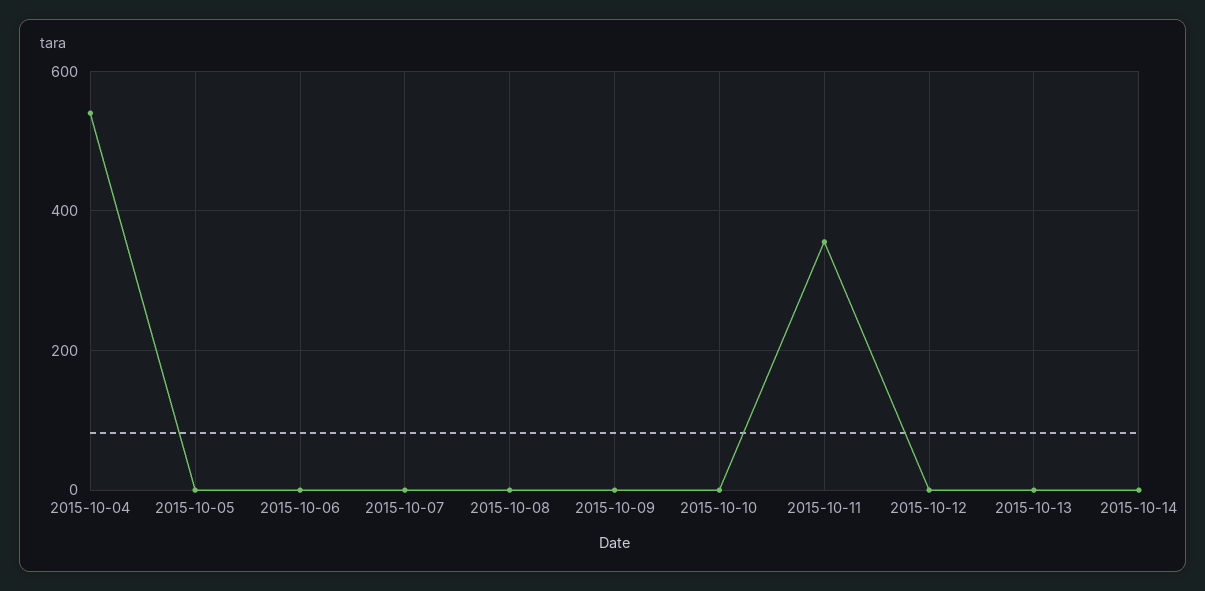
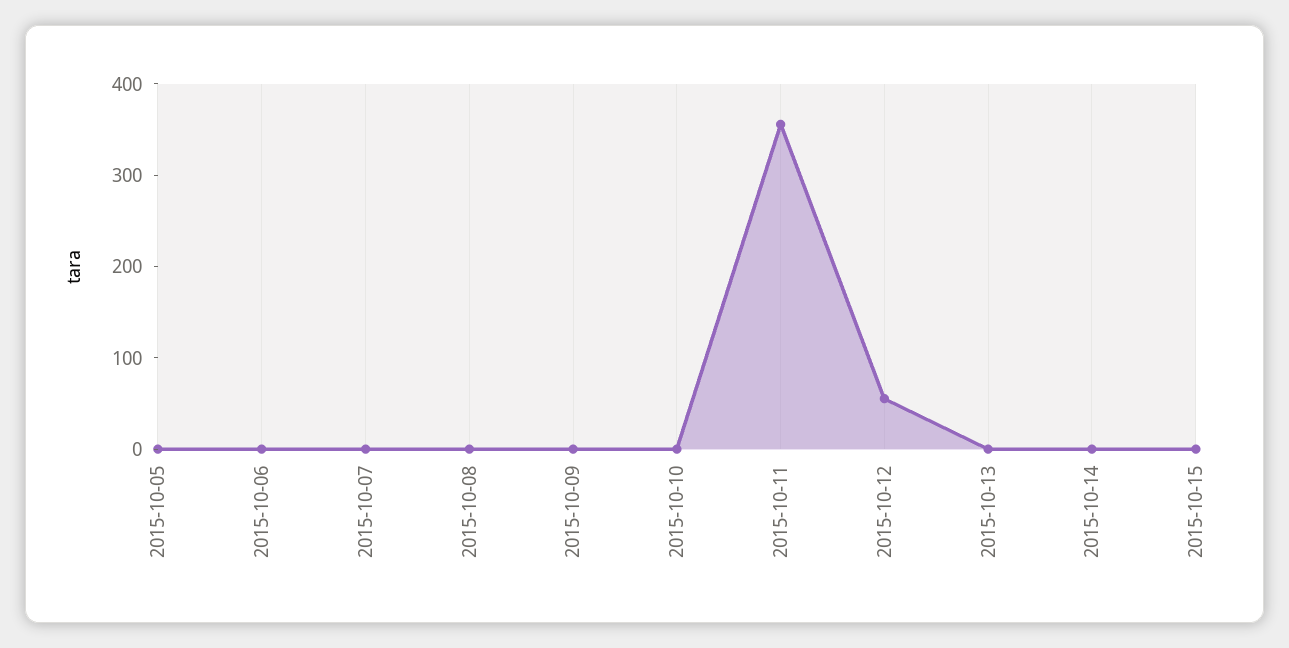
2015-10-04: 540 -> none
2015-10-12: 0 -> 60
2015-10-15: none -> 0

